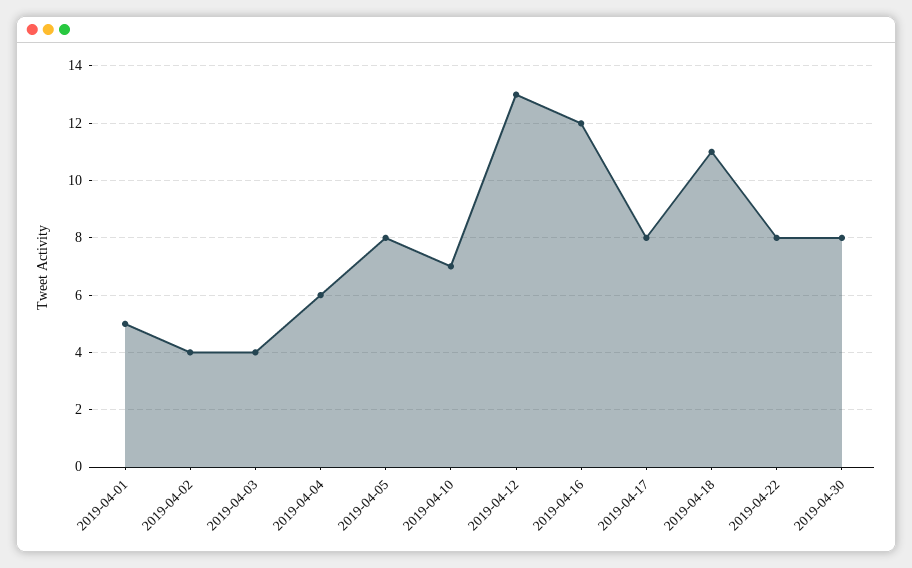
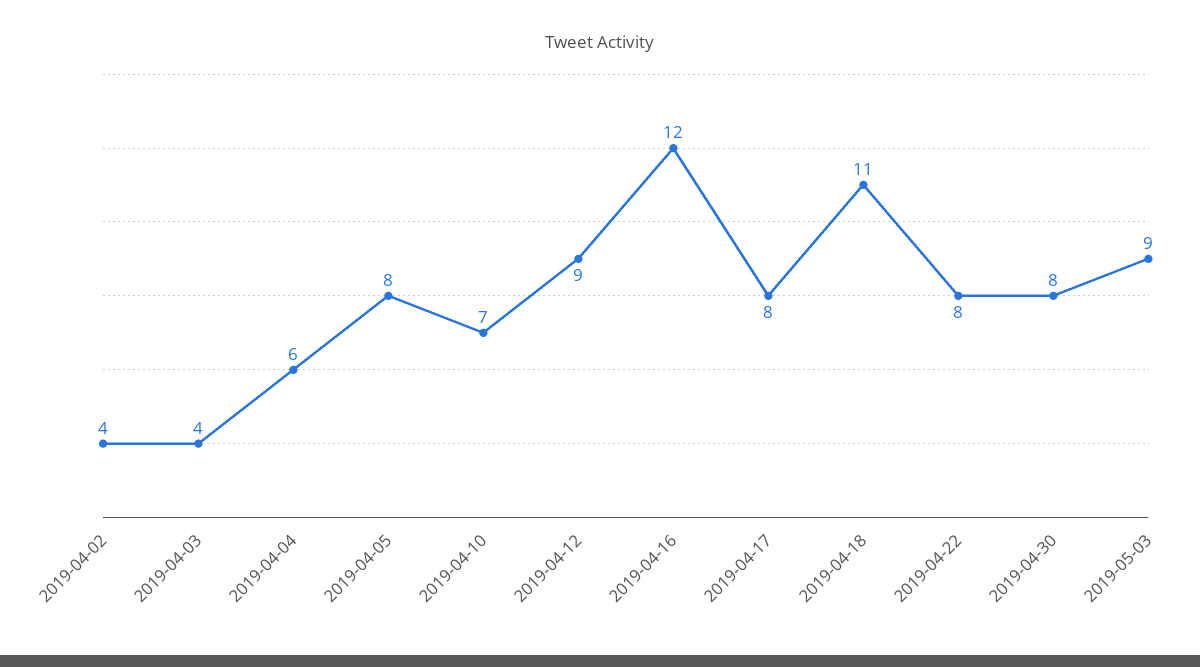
2019-04-01: 5 -> none
2019-04-12: 13 -> 9
2019-05-03: none -> 9

